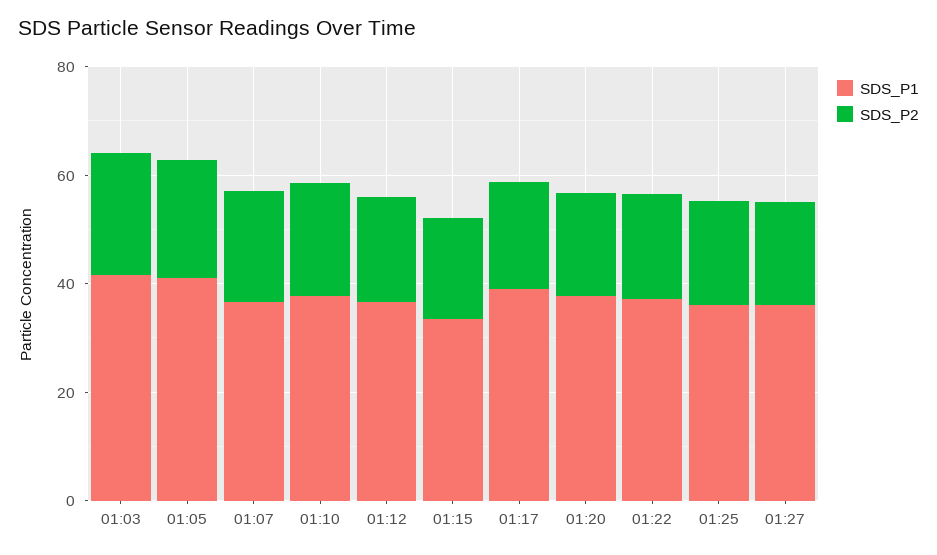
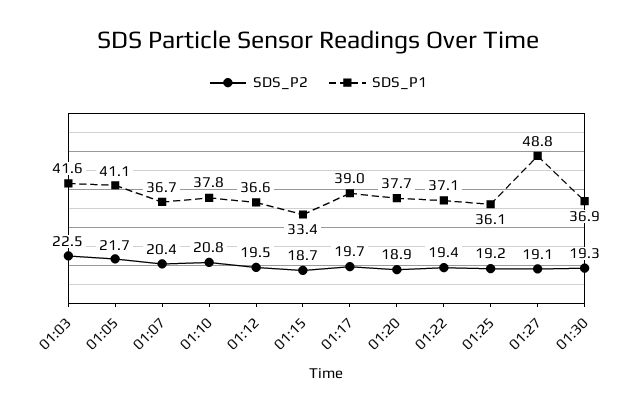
SDS_P1, 01:27: 35 -> 48.8
SDS_P2, 01:30: none -> 19.3
SDS_P1, 01:30: none -> 36.9

